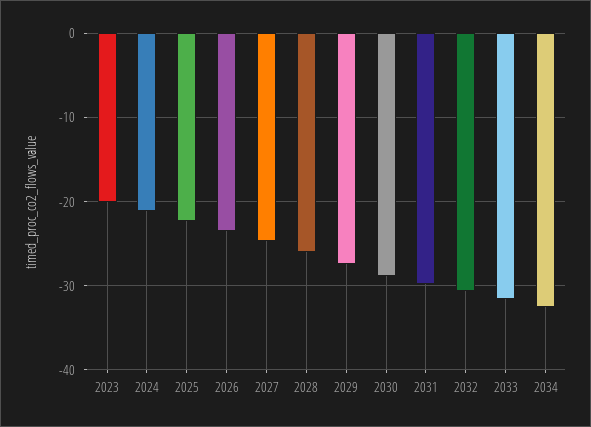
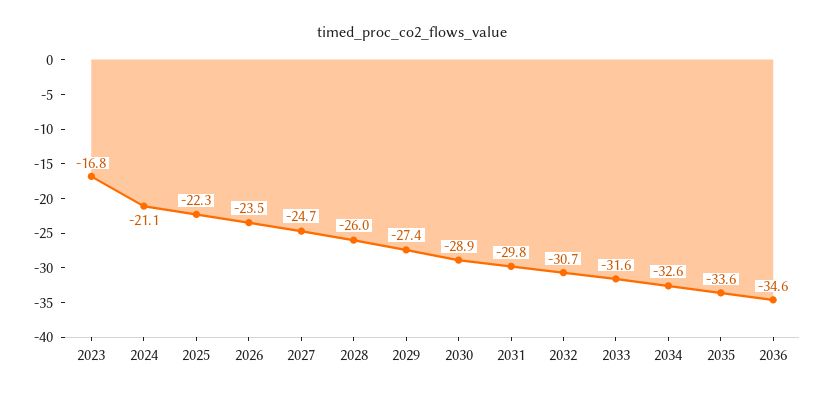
2023: -20 -> -16.8
2035: none -> -33.6
2036: none -> -34.6

